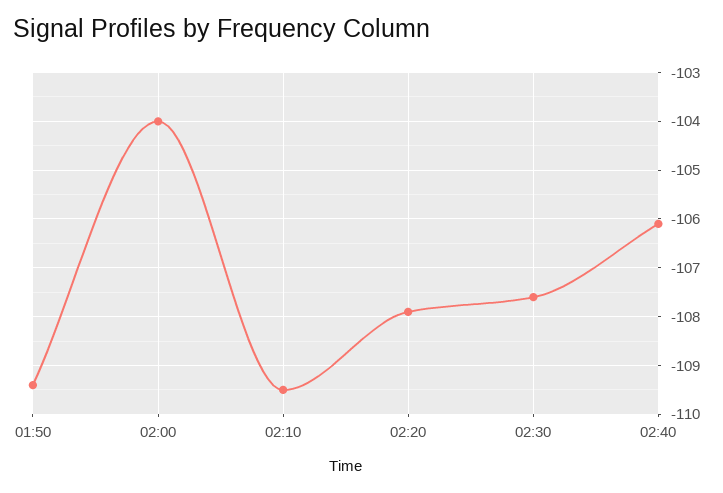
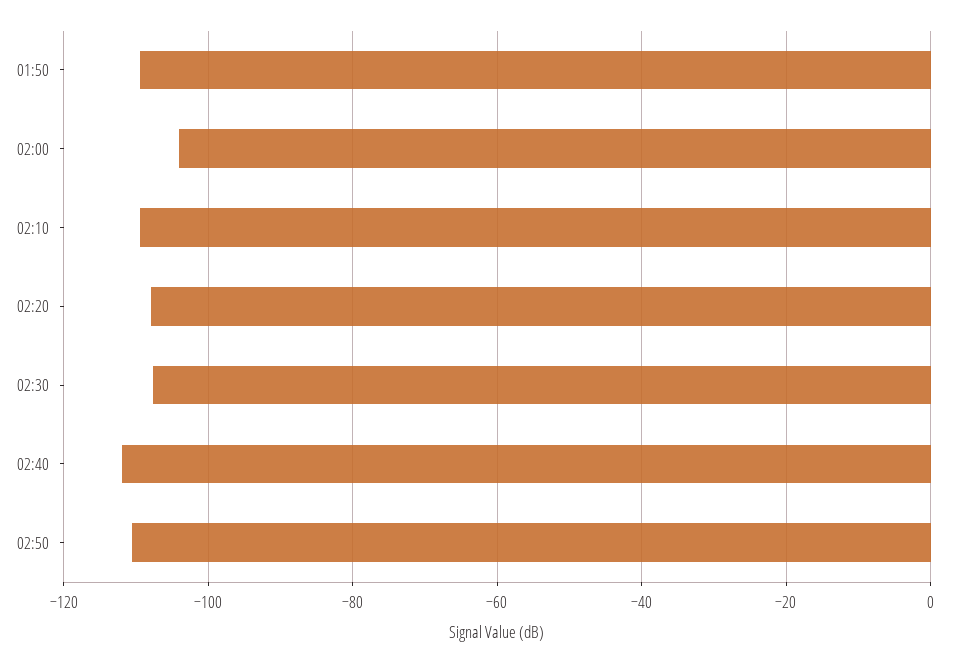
02:40: -106 -> -112
02:50: none -> -110

